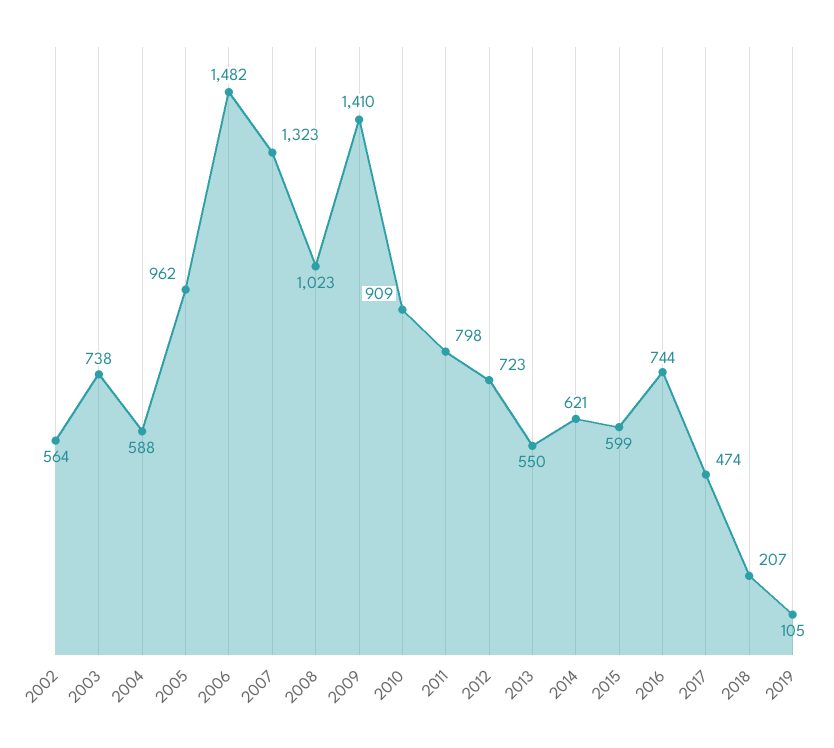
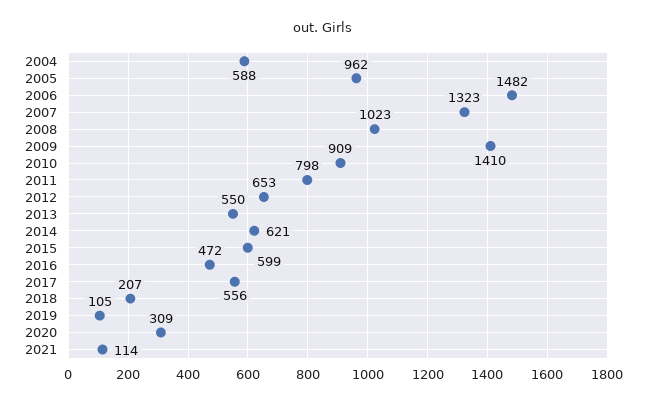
2002: 564 -> none
2003: 738 -> none
2012: 723 -> 653
2016: 744 -> 472
2017: 474 -> 556
2020: none -> 309
2021: none -> 114

